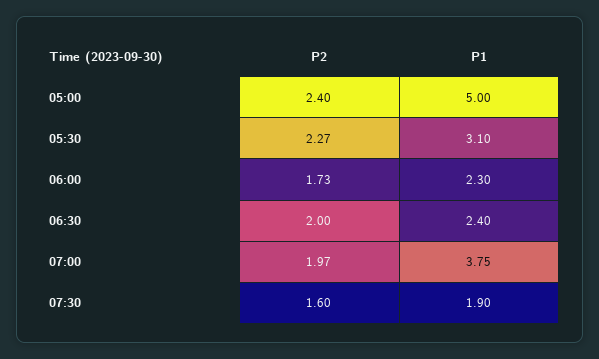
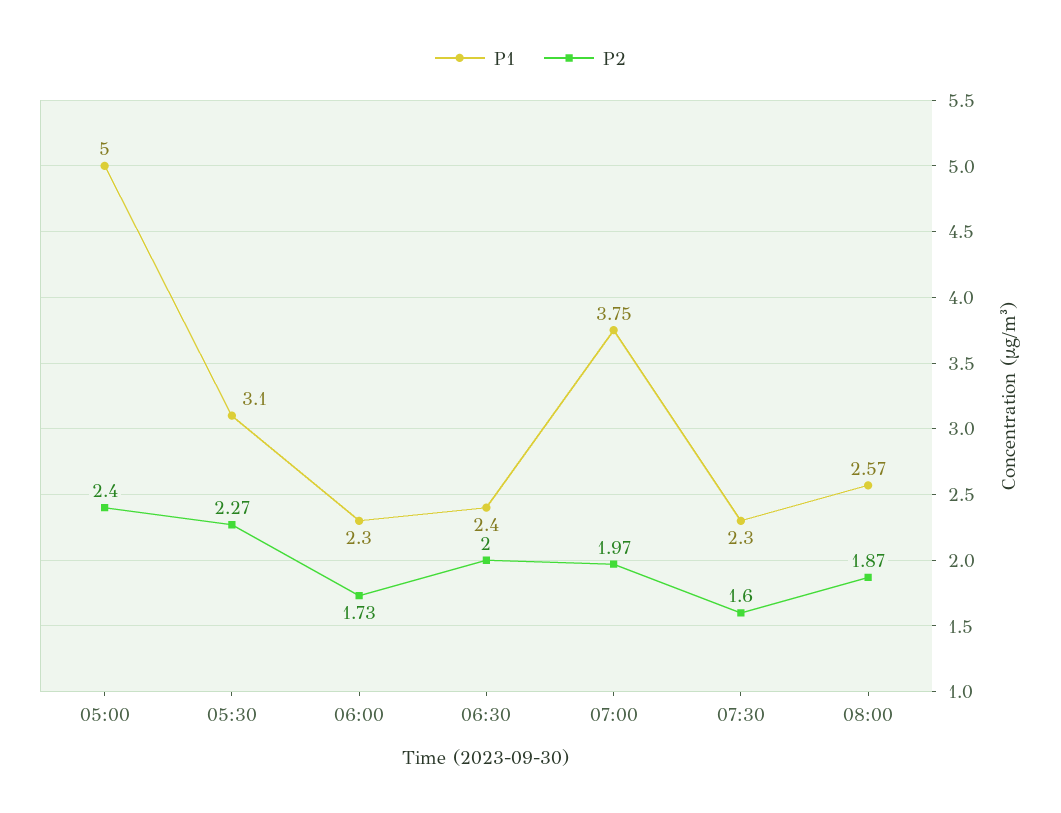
P1, 07:30: 1.9 -> 2.3
P1, 08:00: none -> 2.57
P2, 08:00: none -> 1.87

